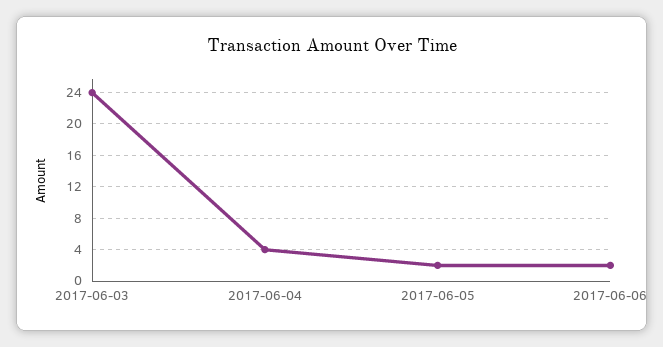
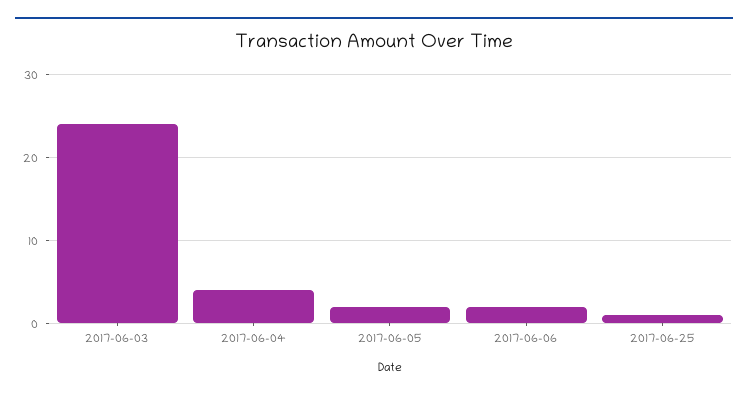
2017-06-25: none -> 1

